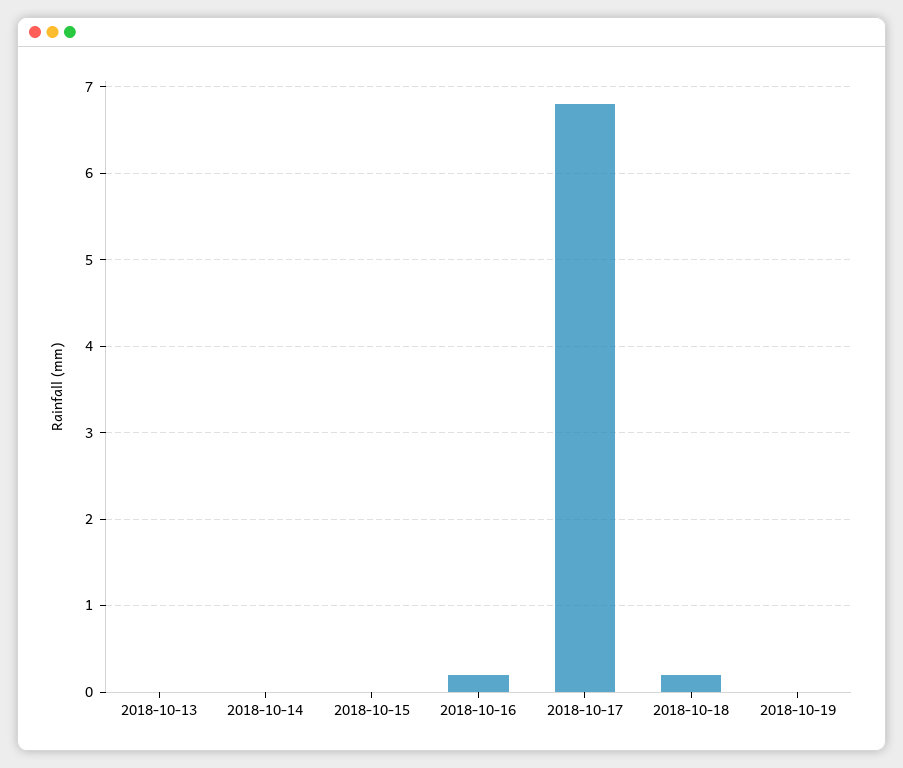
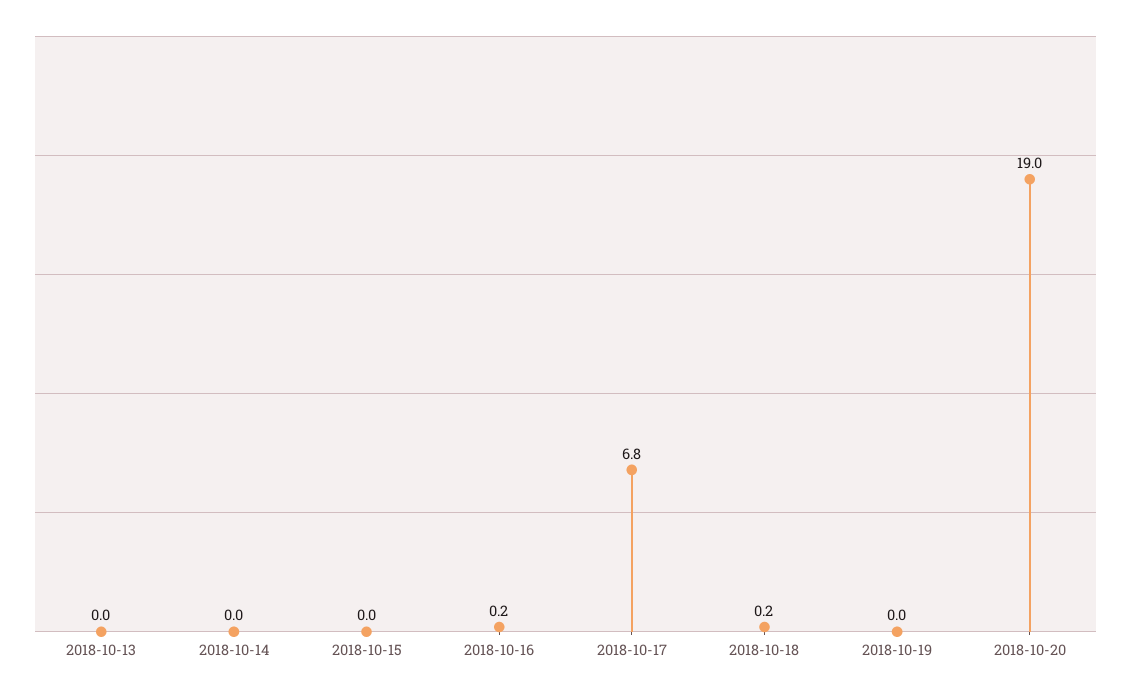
2018-10-20: none -> 19

